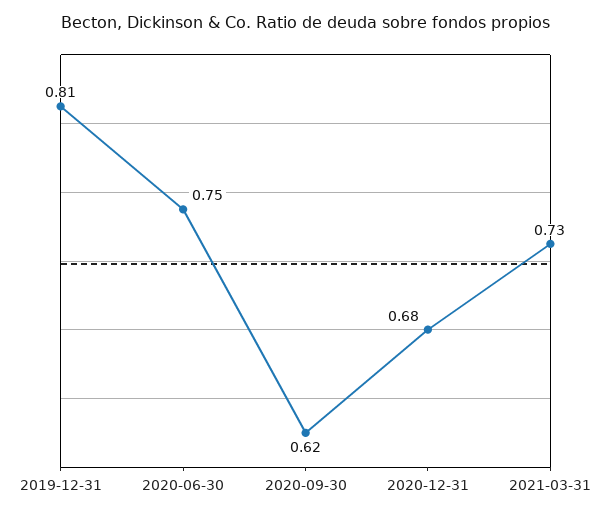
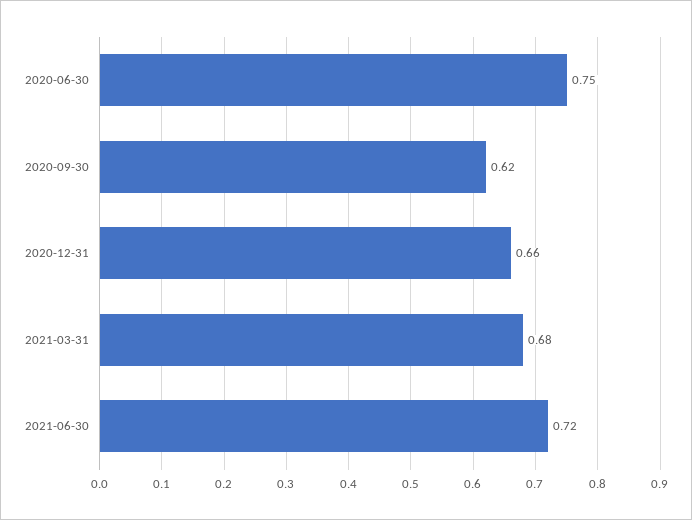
2019-12-31: 0.81 -> none
2020-12-31: 0.68 -> 0.66
2021-03-31: 0.73 -> 0.68
2021-06-30: none -> 0.72

